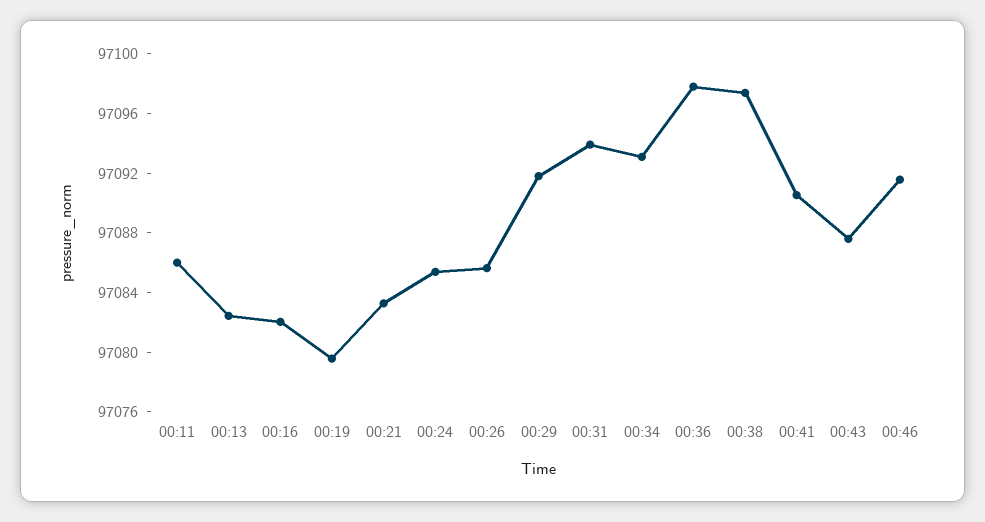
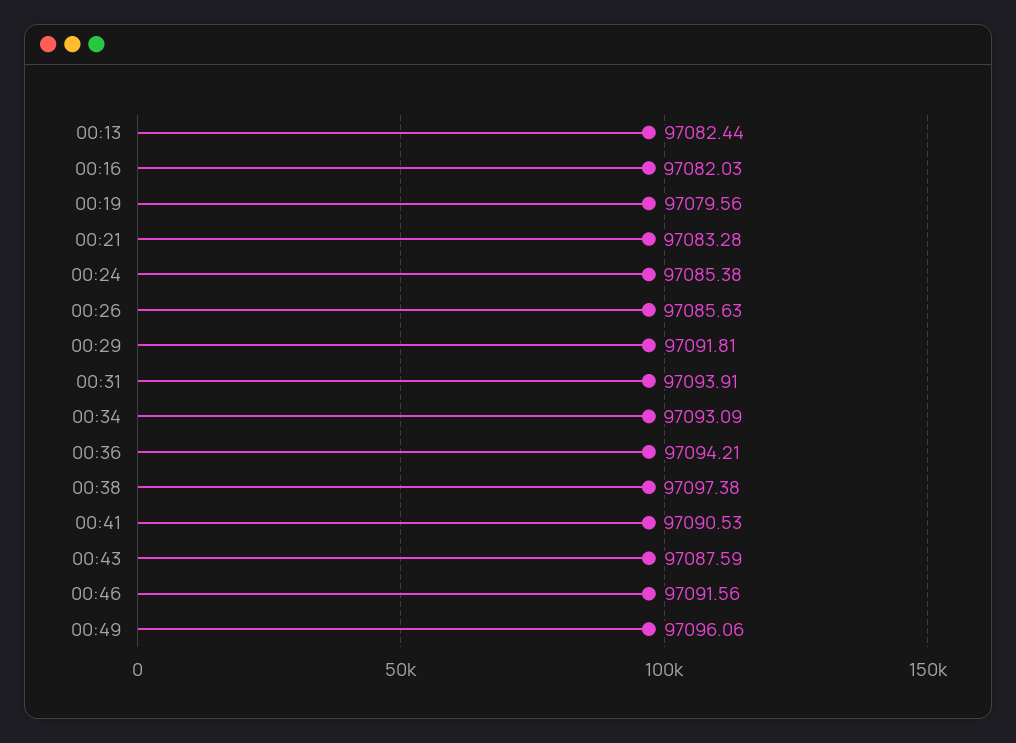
00:11: 97086 -> none
00:36: 97098 -> 97094.21
00:49: none -> 97096.06

